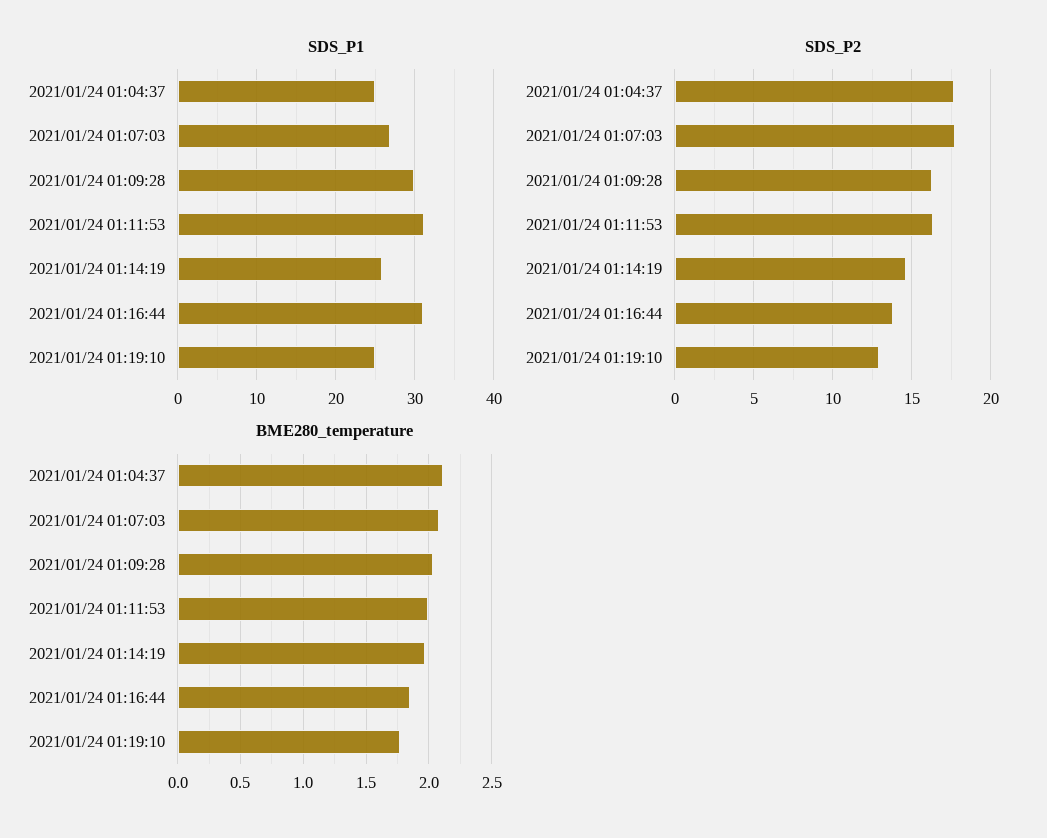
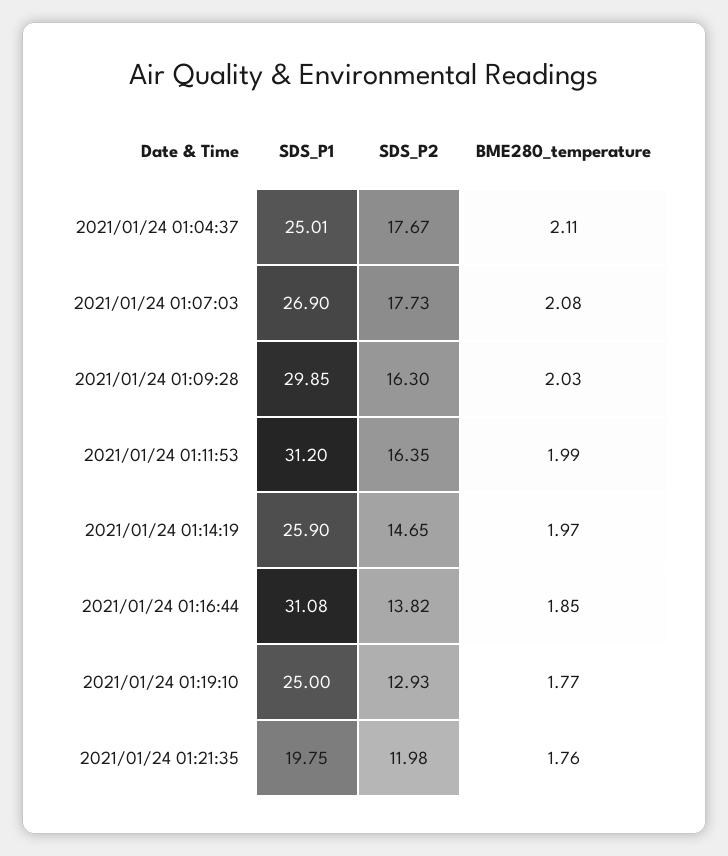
SDS_P1, 2021/01/24 01:21:35: none -> 19.75
SDS_P2, 2021/01/24 01:21:35: none -> 11.98
BME280_temperature, 2021/01/24 01:21:35: none -> 1.76

